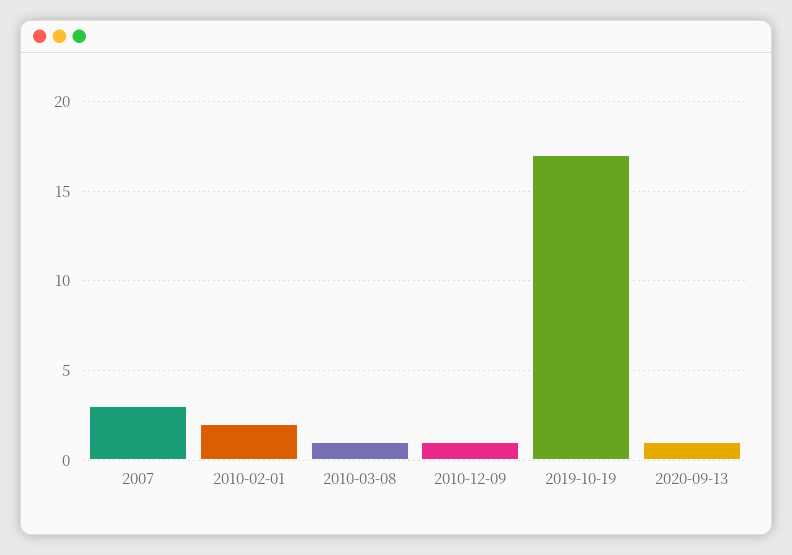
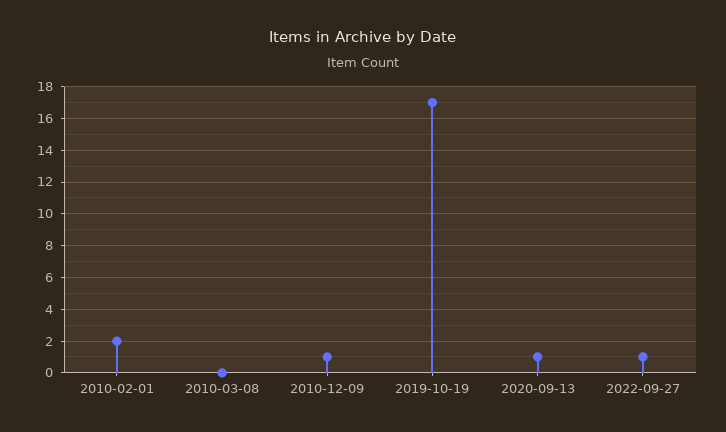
2007: 3 -> none
2010-03-08: 1 -> 0
2022-09-27: none -> 1

